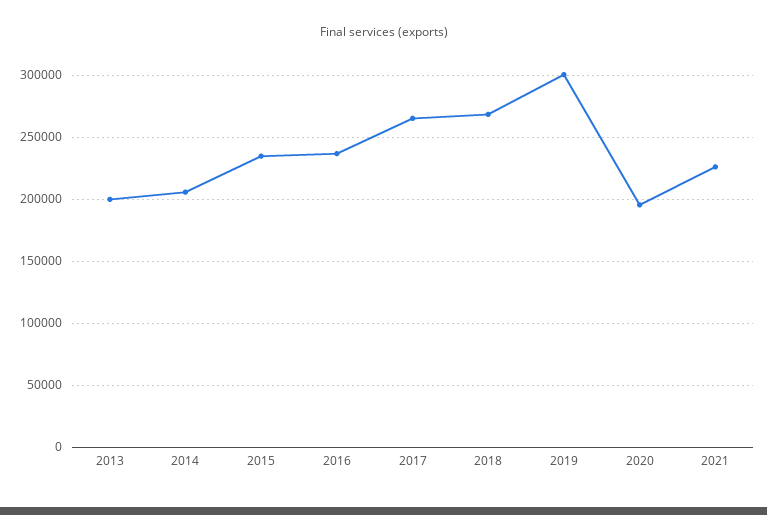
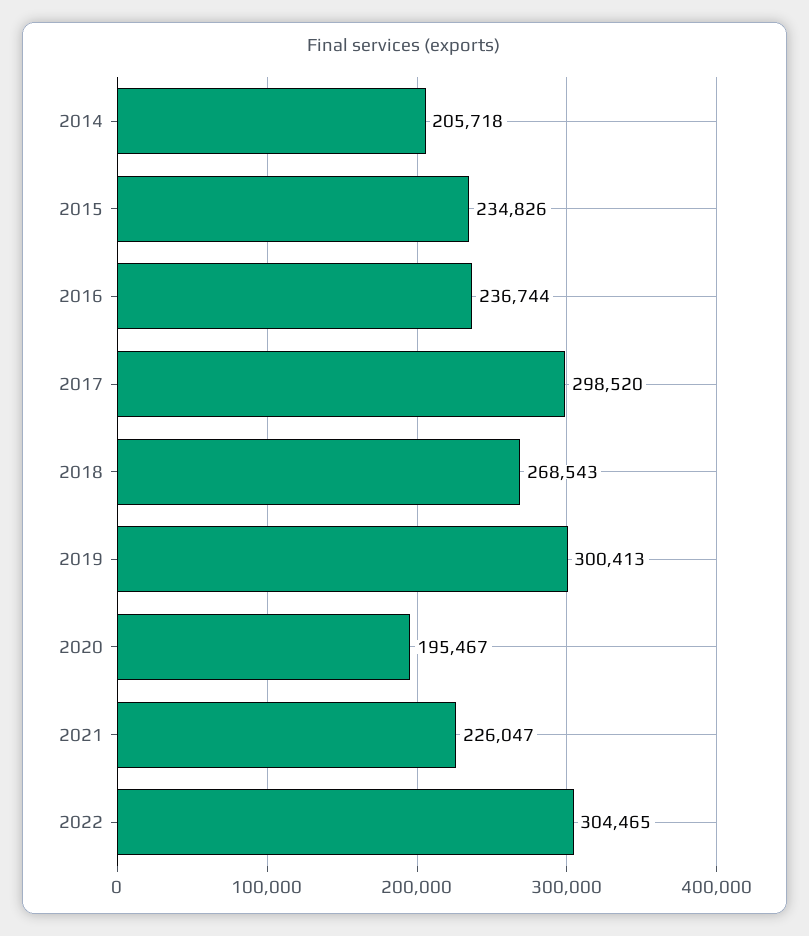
2013: 200000 -> none
2017: 265000 -> 298520
2022: none -> 304465

